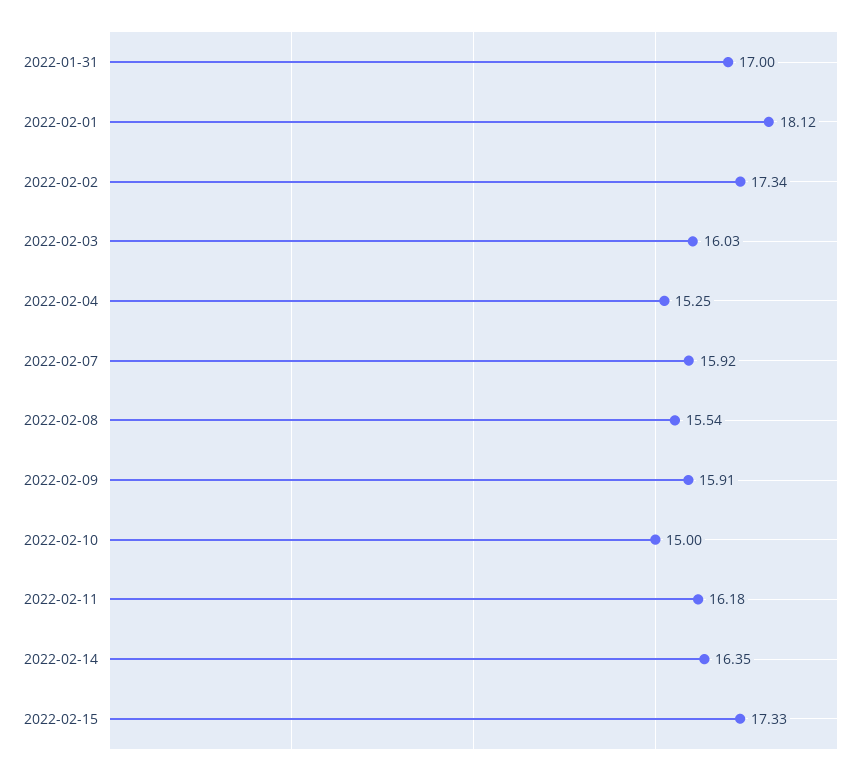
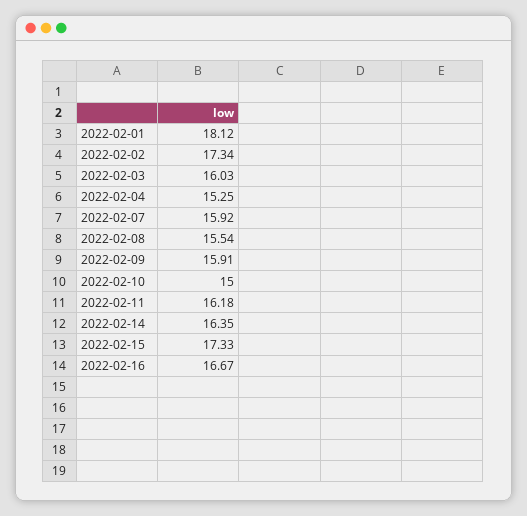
2022-01-31: 17 -> none
2022-02-16: none -> 16.67

